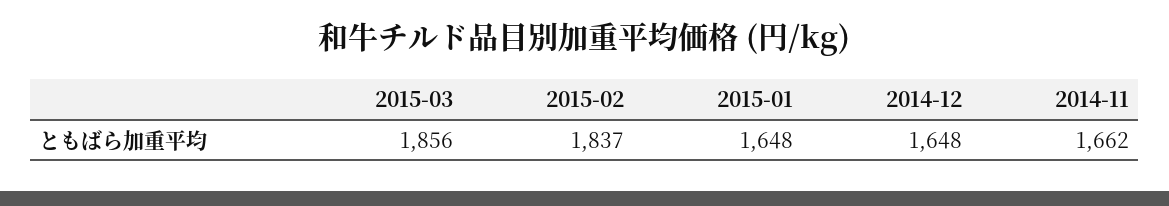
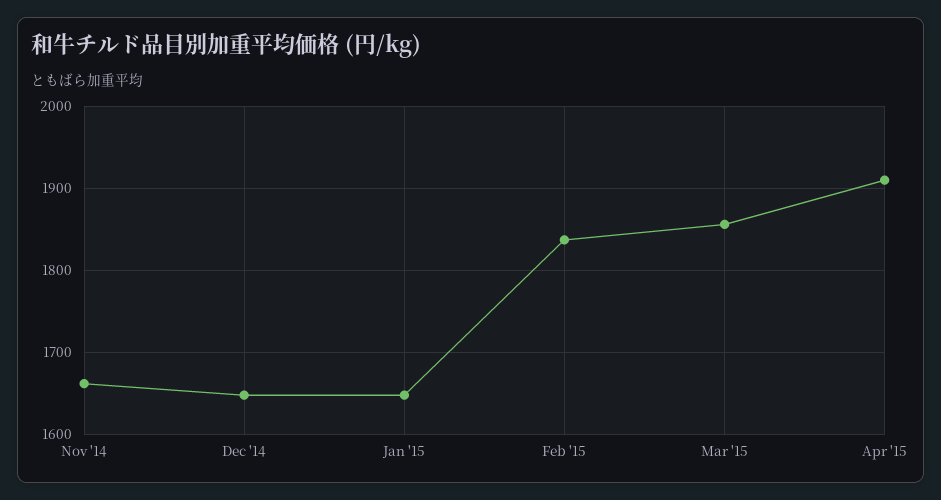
Apr '15: none -> 1910

